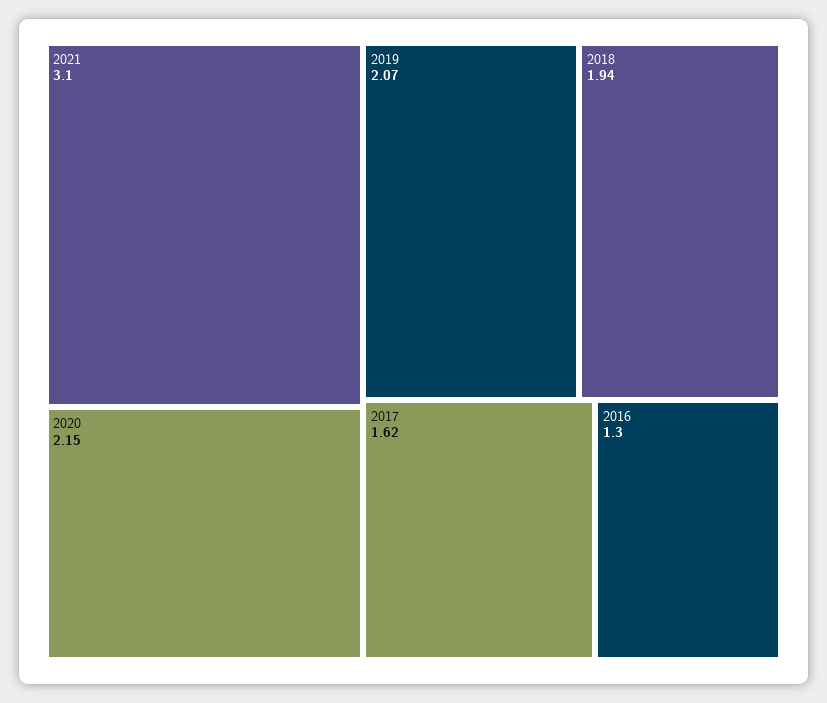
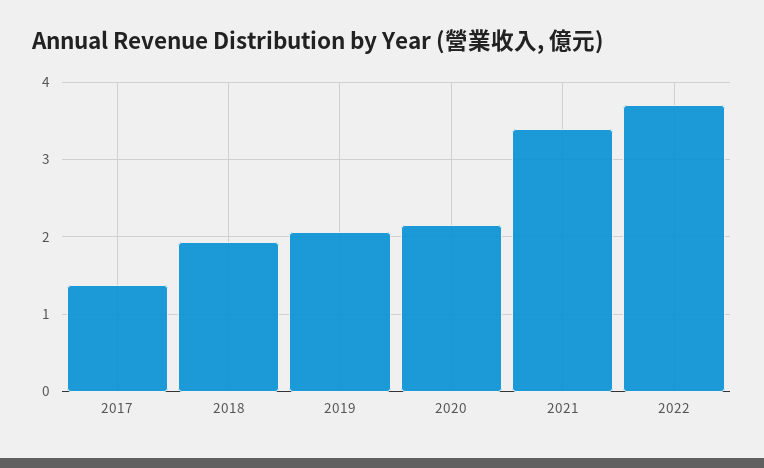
2021: 3.1 -> 3.4
2017: 1.62 -> 1.4
2016: 1.3 -> none
2022: none -> 3.7

